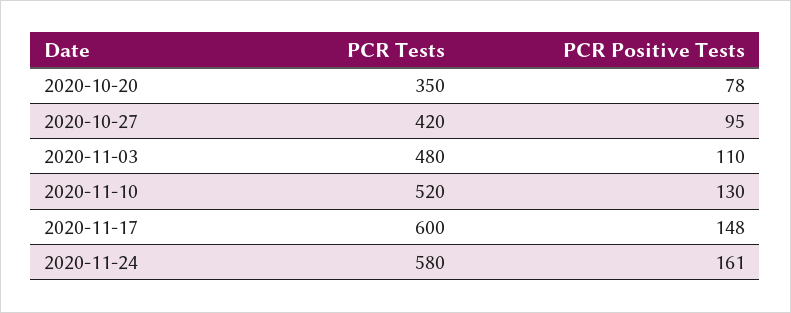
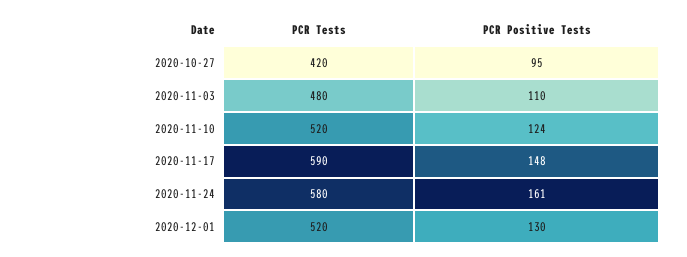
PCR Tests, 2020-10-20: 350 -> none
PCR Positive Tests, 2020-10-20: 78 -> none
PCR Positive Tests, 2020-11-10: 130 -> 124
PCR Tests, 2020-11-17: 600 -> 590
PCR Tests, 2020-12-01: none -> 520
PCR Positive Tests, 2020-12-01: none -> 130

